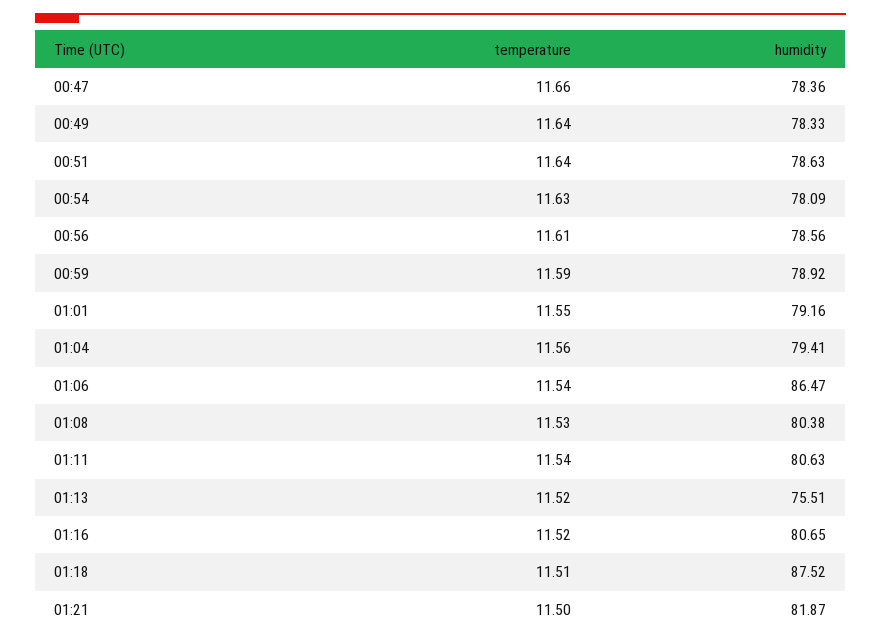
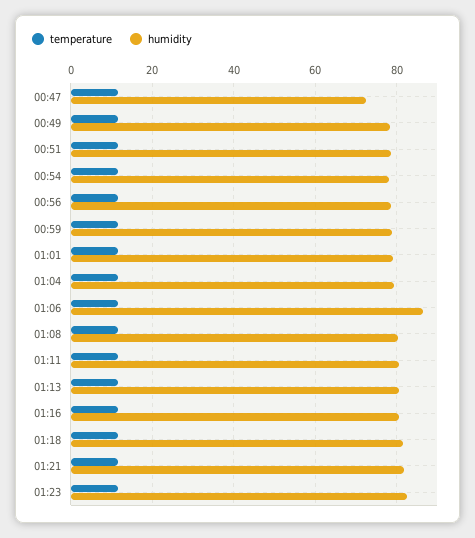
humidity, 00:47: 78.36 -> 72
humidity, 01:13: 75.51 -> 80
humidity, 01:18: 87.52 -> 82
temperature, 01:23: none -> 12
humidity, 01:23: none -> 82

